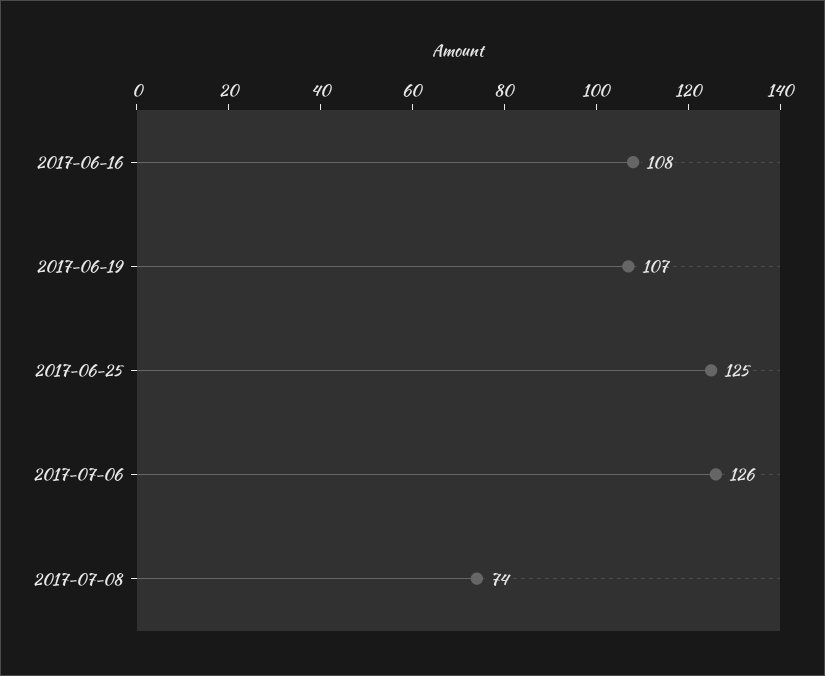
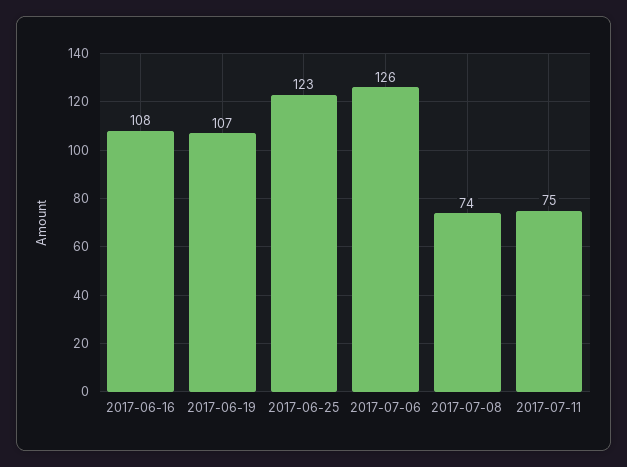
2017-06-25: 125 -> 123
2017-07-11: none -> 75

